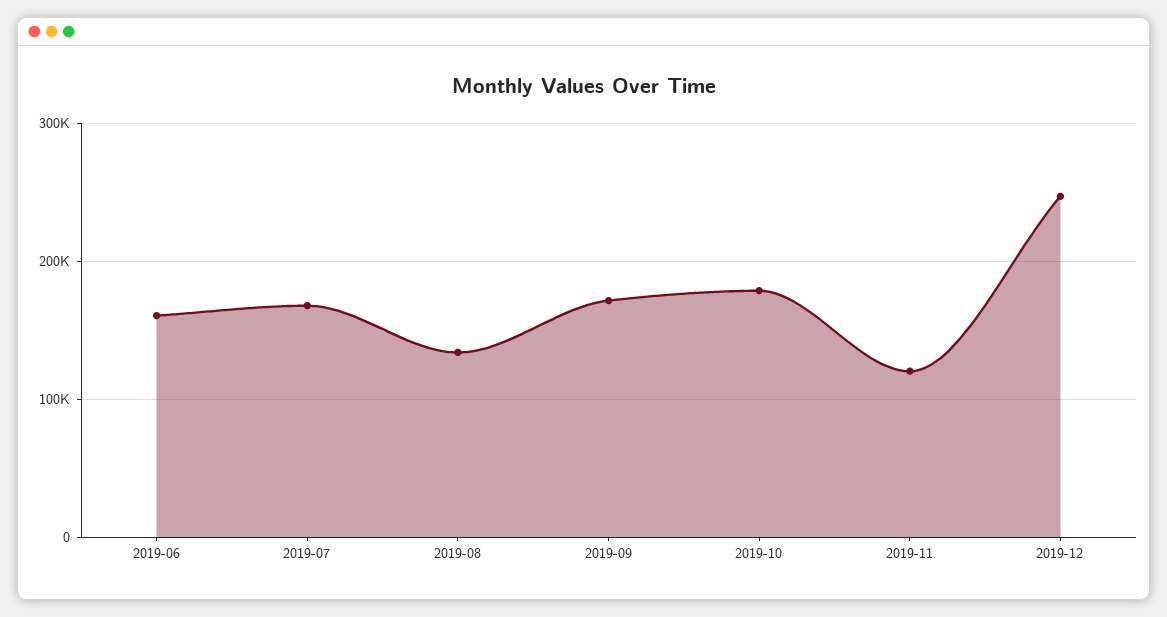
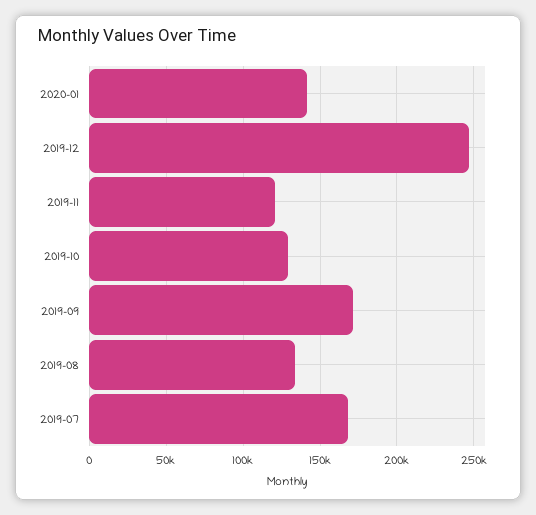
2019-06: 160000 -> none
2019-10: 180000 -> 130000
2020-01: none -> 140000

